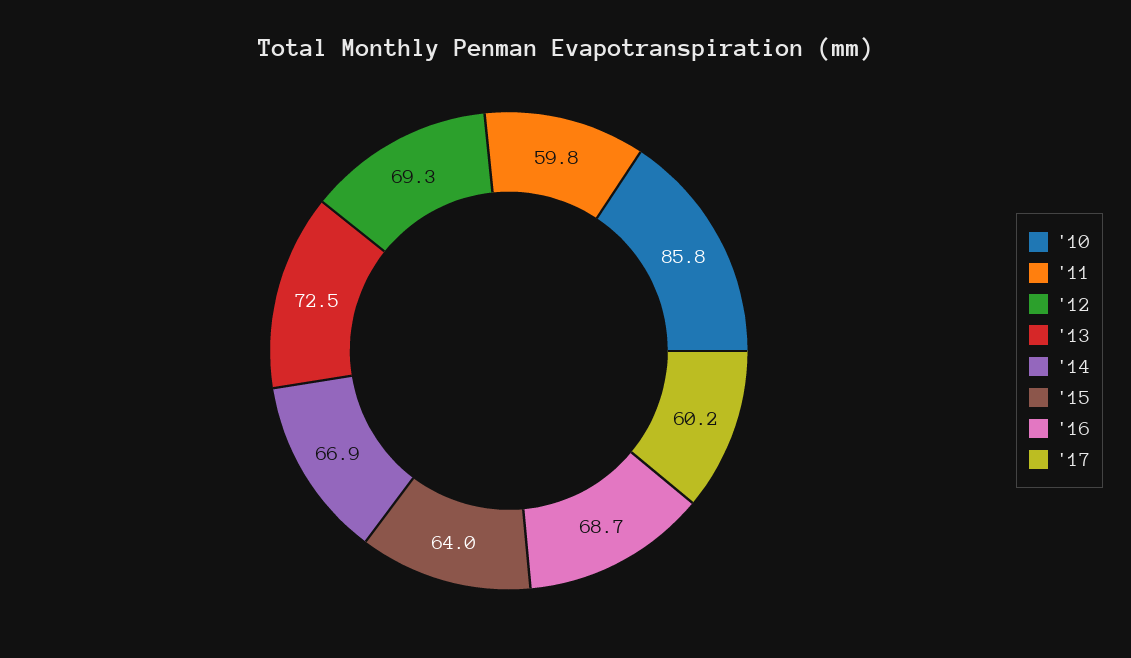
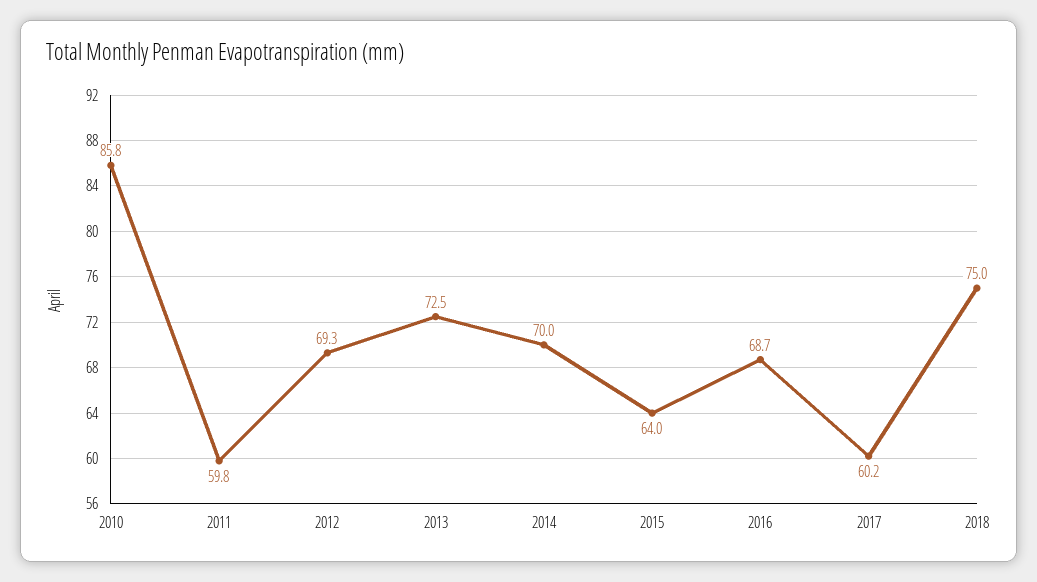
'14: 66.9 -> 70
2018: none -> 75

